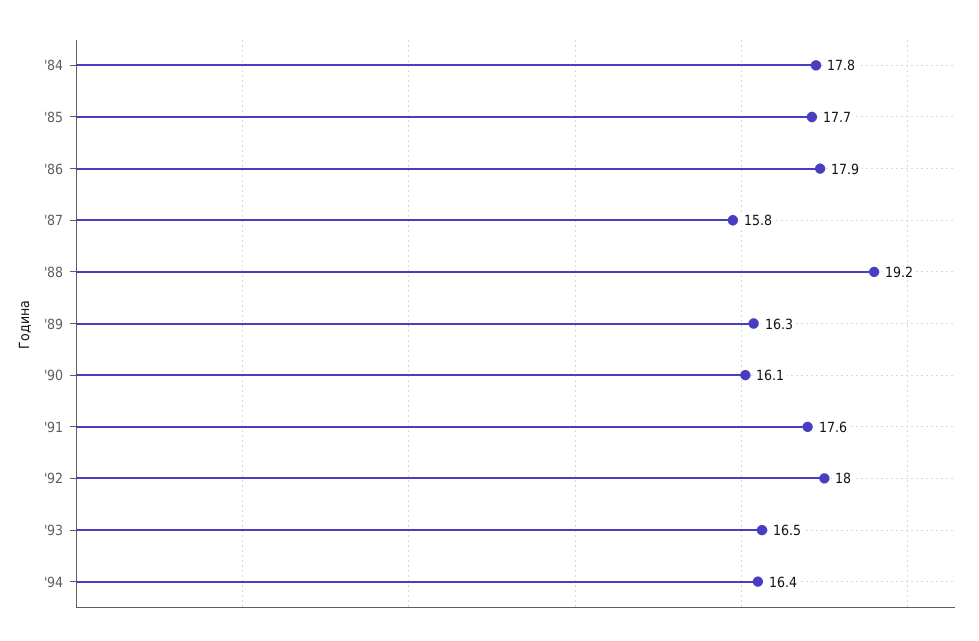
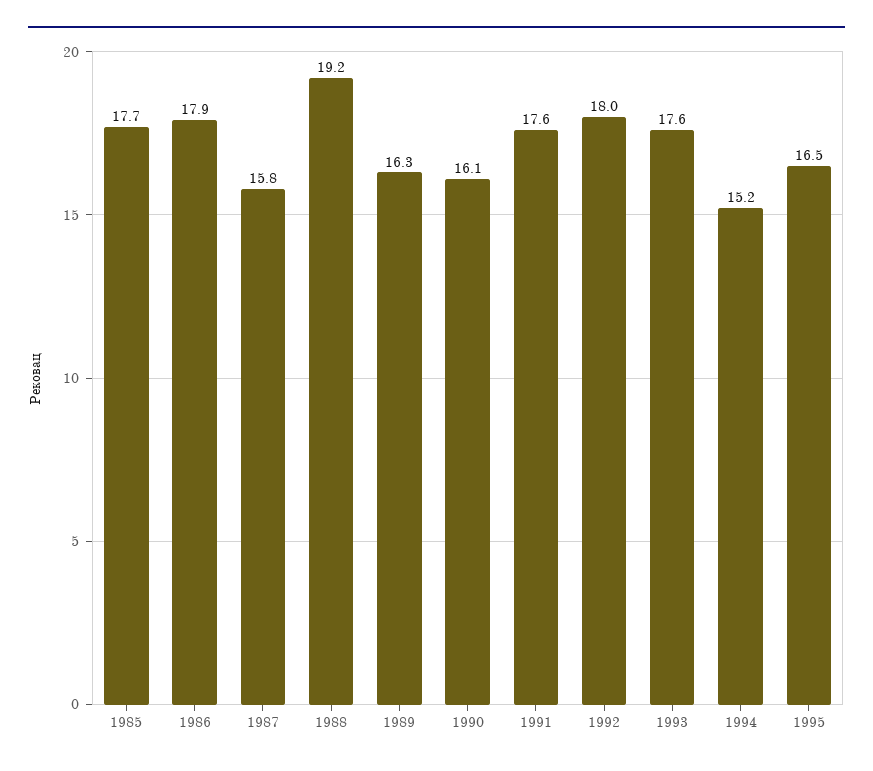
'84: 17.8 -> none
'93: 16.5 -> 17.6
'94: 16.4 -> 15.2
1995: none -> 16.5

